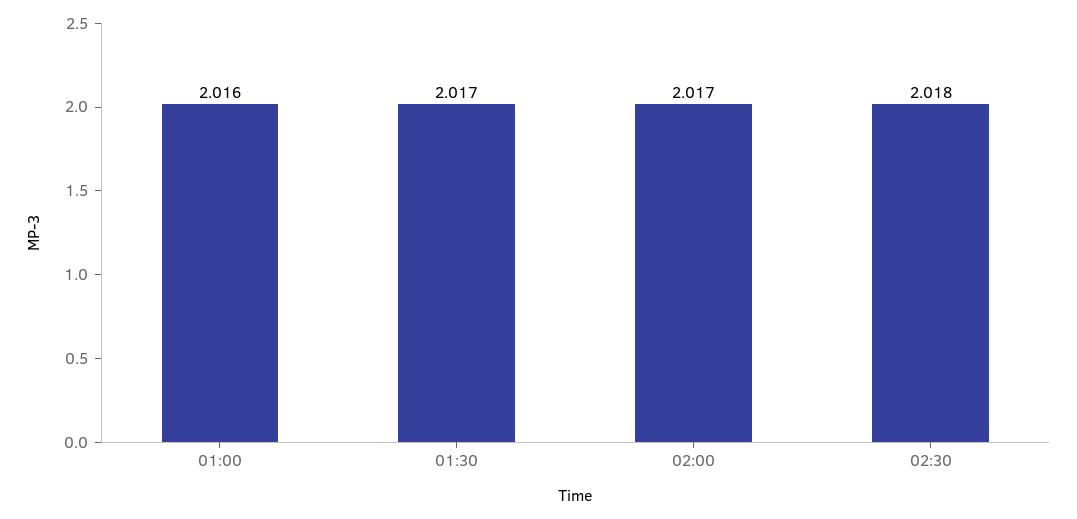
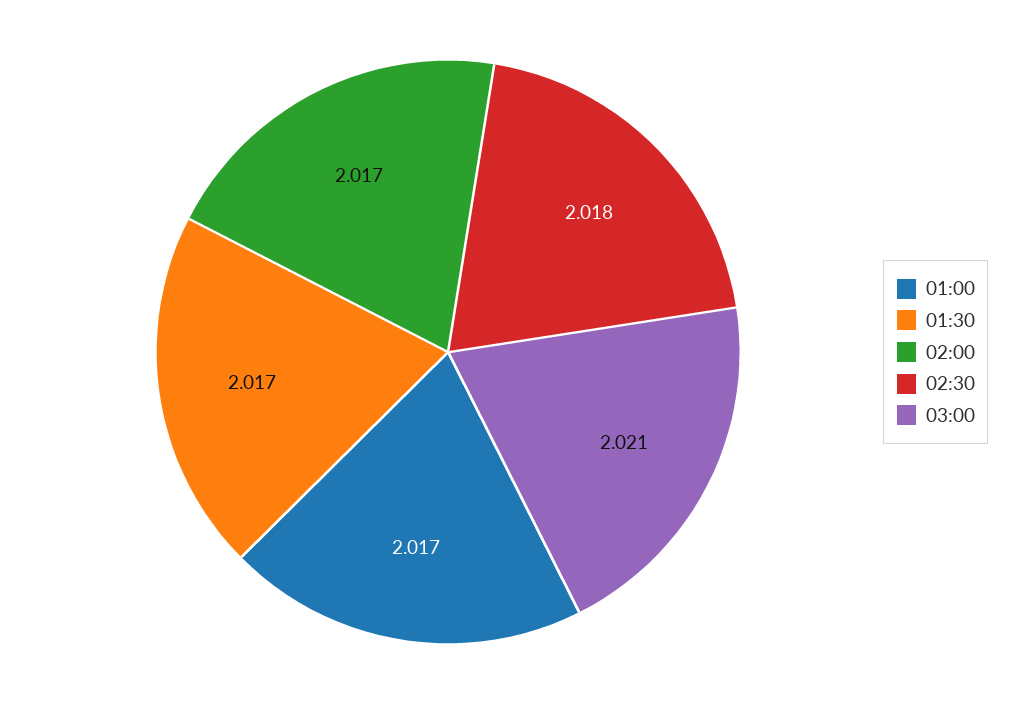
01:00: 2.016 -> 2.017
03:00: none -> 2.021

